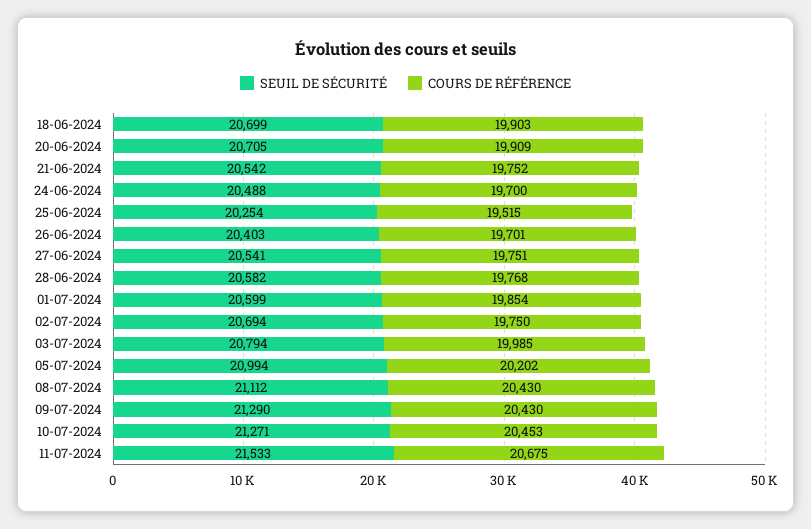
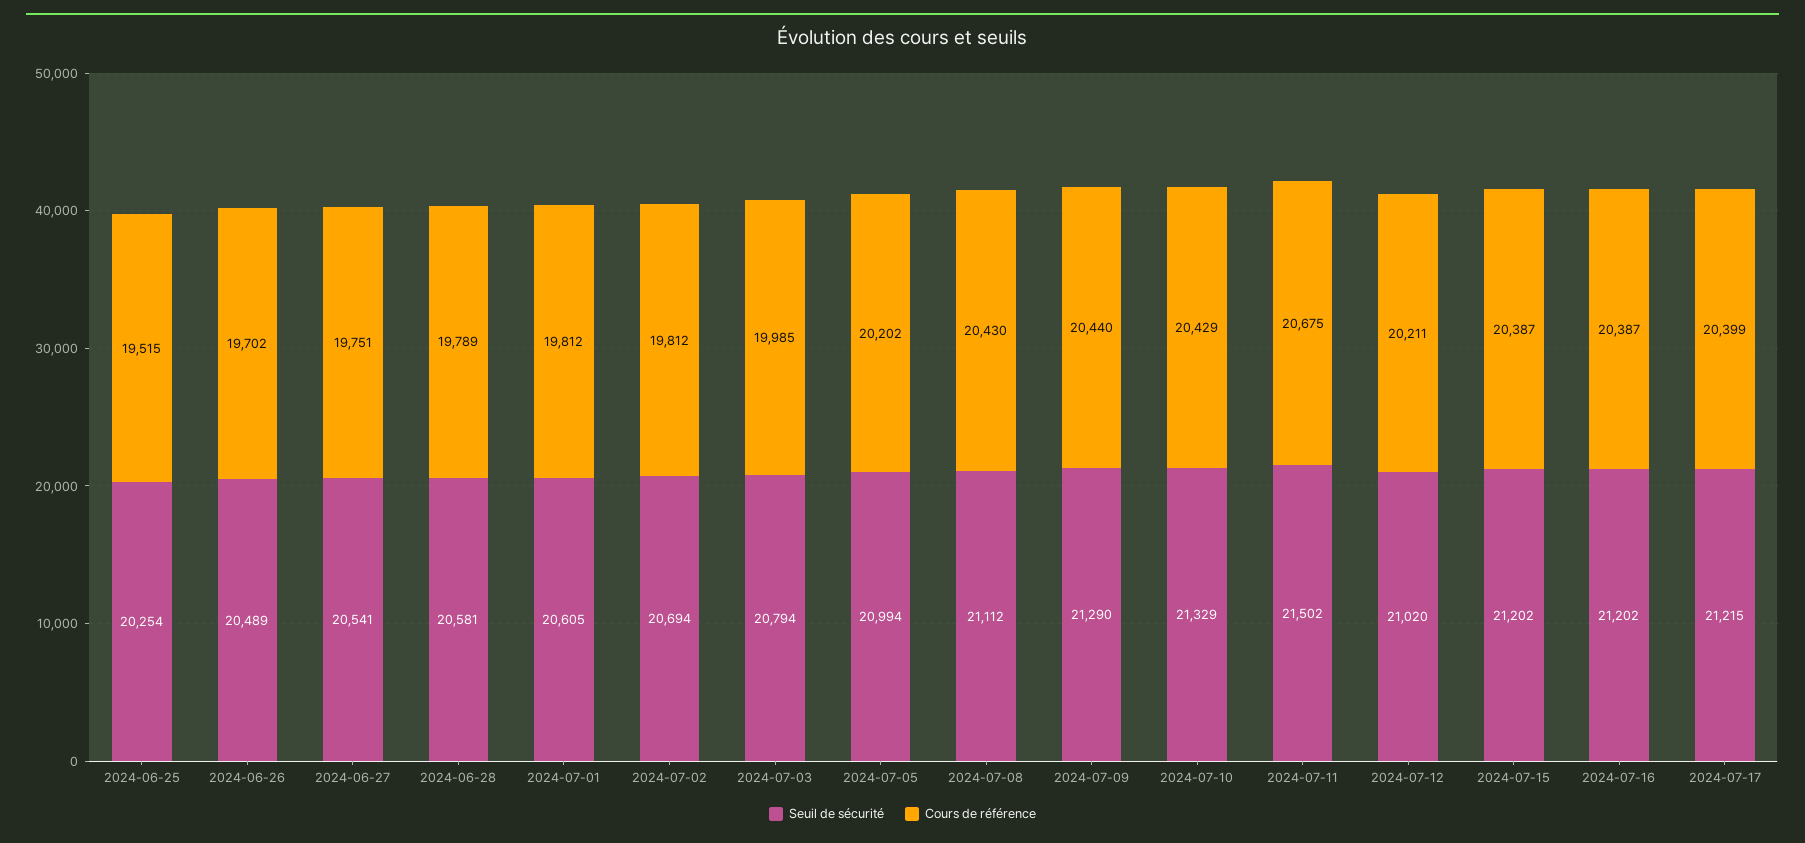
SEUIL DE SÉCURITÉ, 18-06-2024: 20699 -> none
COURS DE RÉFÉRENCE, 18-06-2024: 19903 -> none
SEUIL DE SÉCURITÉ, 20-06-2024: 20705 -> none
COURS DE RÉFÉRENCE, 20-06-2024: 19909 -> none
SEUIL DE SÉCURITÉ, 21-06-2024: 20542 -> none
COURS DE RÉFÉRENCE, 21-06-2024: 19752 -> none
SEUIL DE SÉCURITÉ, 24-06-2024: 20488 -> none
COURS DE RÉFÉRENCE, 24-06-2024: 19700 -> none
SEUIL DE SÉCURITÉ, 26-06-2024: 20403 -> 20489
COURS DE RÉFÉRENCE, 26-06-2024: 19701 -> 19702
SEUIL DE SÉCURITÉ, 28-06-2024: 20582 -> 20581
COURS DE RÉFÉRENCE, 28-06-2024: 19768 -> 19789
SEUIL DE SÉCURITÉ, 01-07-2024: 20599 -> 20605
COURS DE RÉFÉRENCE, 01-07-2024: 19854 -> 19812
COURS DE RÉFÉRENCE, 02-07-2024: 19750 -> 19812
COURS DE RÉFÉRENCE, 09-07-2024: 20430 -> 20440
SEUIL DE SÉCURITÉ, 10-07-2024: 21271 -> 21329
COURS DE RÉFÉRENCE, 10-07-2024: 20453 -> 20429
SEUIL DE SÉCURITÉ, 11-07-2024: 21533 -> 21502
SEUIL DE SÉCURITÉ, 2024-07-12: none -> 21020
COURS DE RÉFÉRENCE, 2024-07-12: none -> 20211
SEUIL DE SÉCURITÉ, 2024-07-15: none -> 21202
COURS DE RÉFÉRENCE, 2024-07-15: none -> 20387
SEUIL DE SÉCURITÉ, 2024-07-16: none -> 21202
COURS DE RÉFÉRENCE, 2024-07-16: none -> 20387
SEUIL DE SÉCURITÉ, 2024-07-17: none -> 21215
COURS DE RÉFÉRENCE, 2024-07-17: none -> 20399

